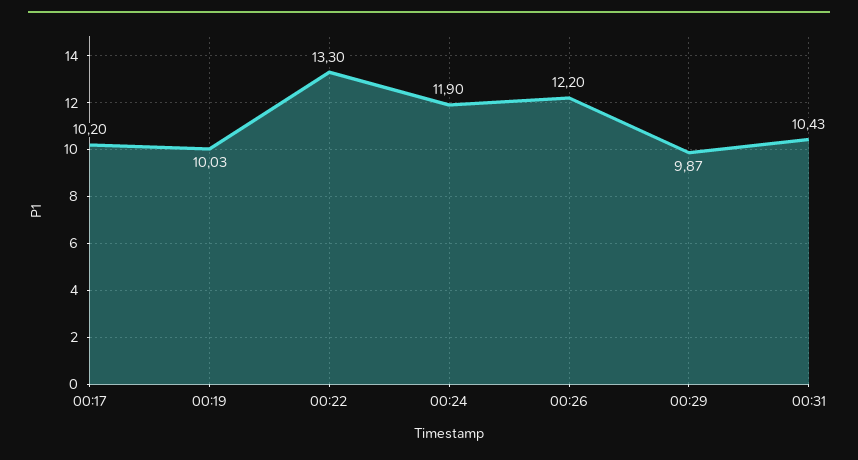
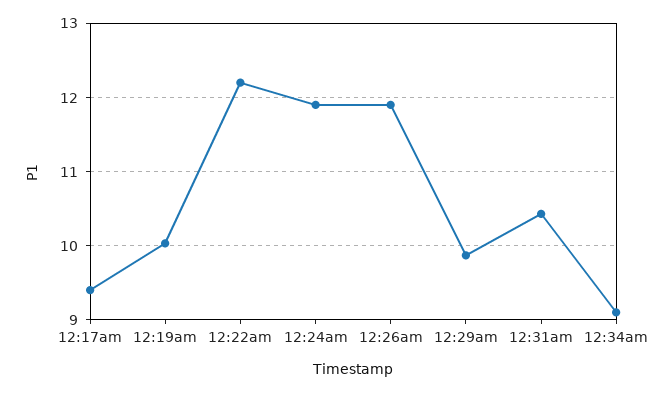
00:17: 10.2 -> 9.4
00:22: 13.3 -> 12.2
00:26: 12.2 -> 11.9
12:34am: none -> 9.1

